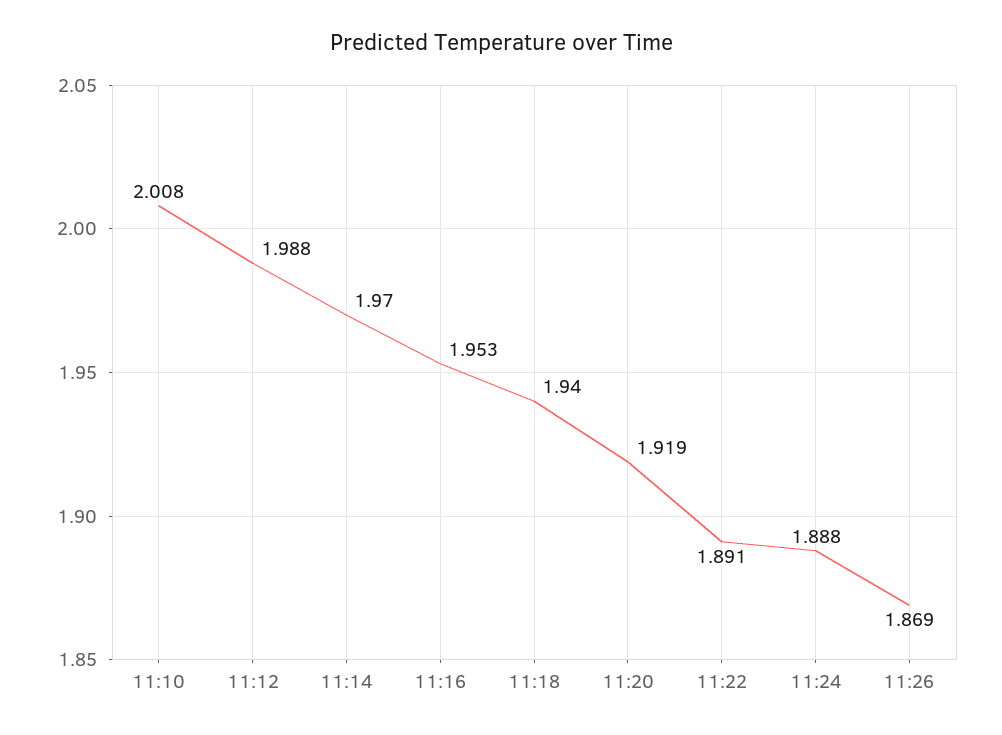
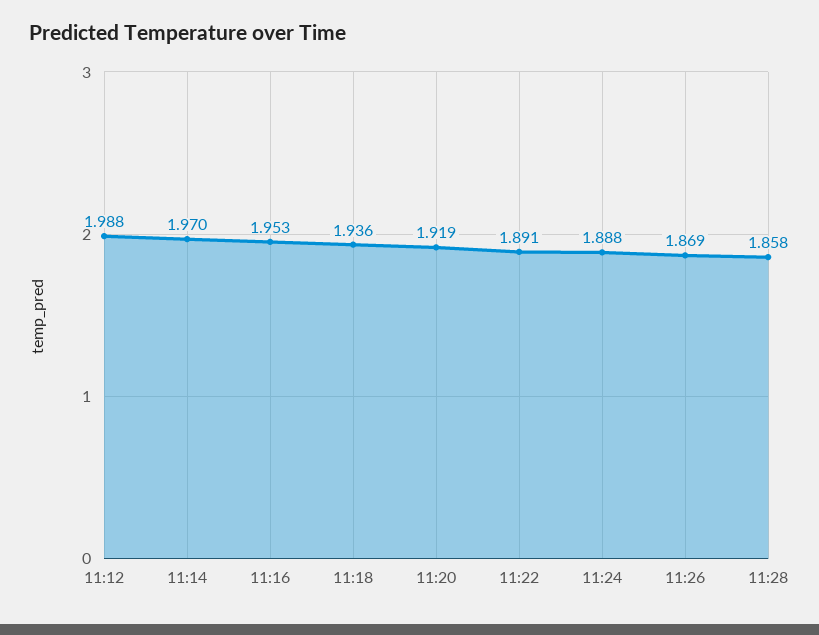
11:10: 2.008 -> none
11:18: 1.94 -> 1.936
11:28: none -> 1.858

